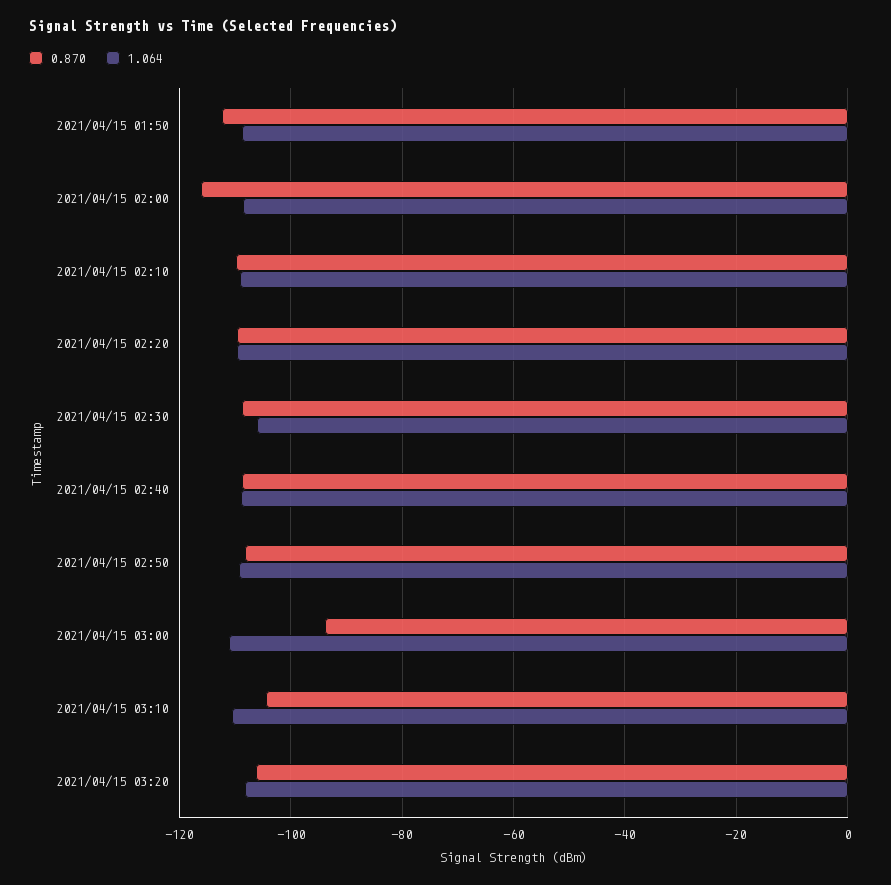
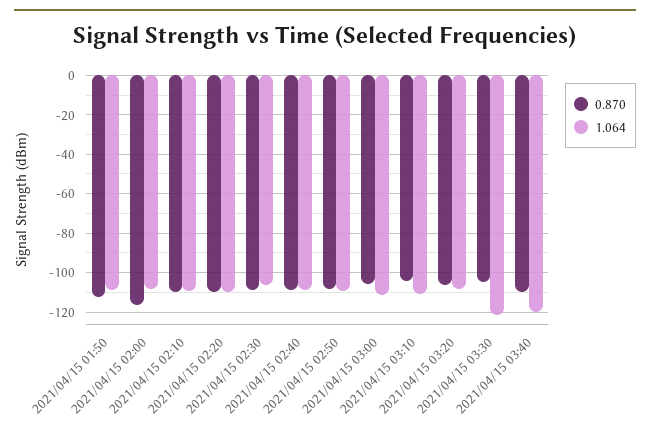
0.870, 2021/04/15 03:00: -94 -> -105
0.870, 2021/04/15 03:30: none -> -105
1.064, 2021/04/15 03:30: none -> -120
0.870, 2021/04/15 03:40: none -> -110
1.064, 2021/04/15 03:40: none -> -120

